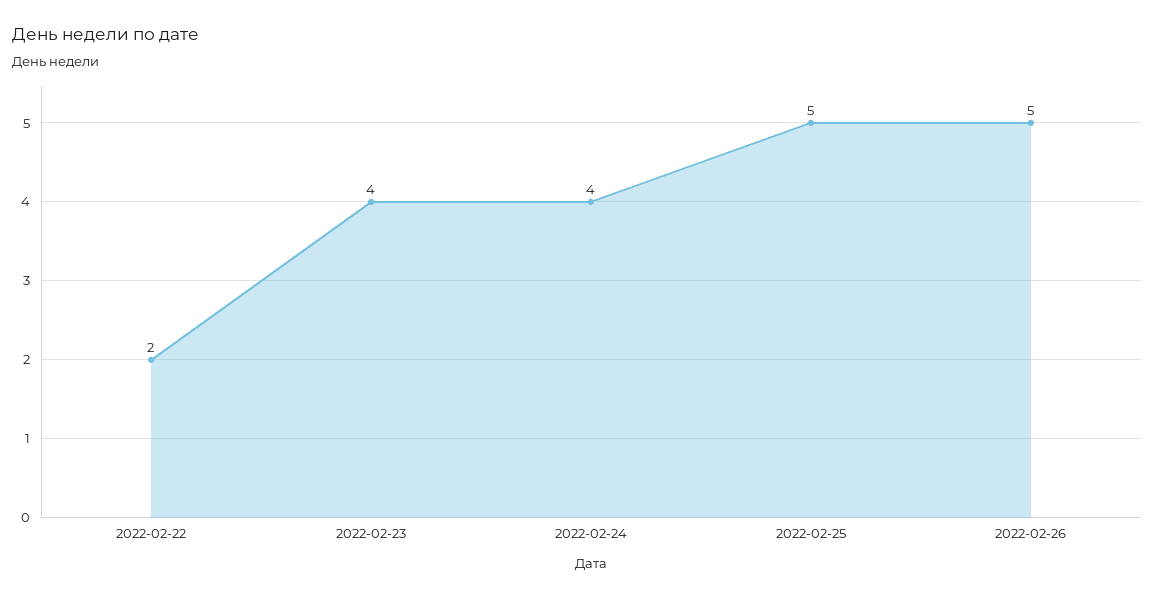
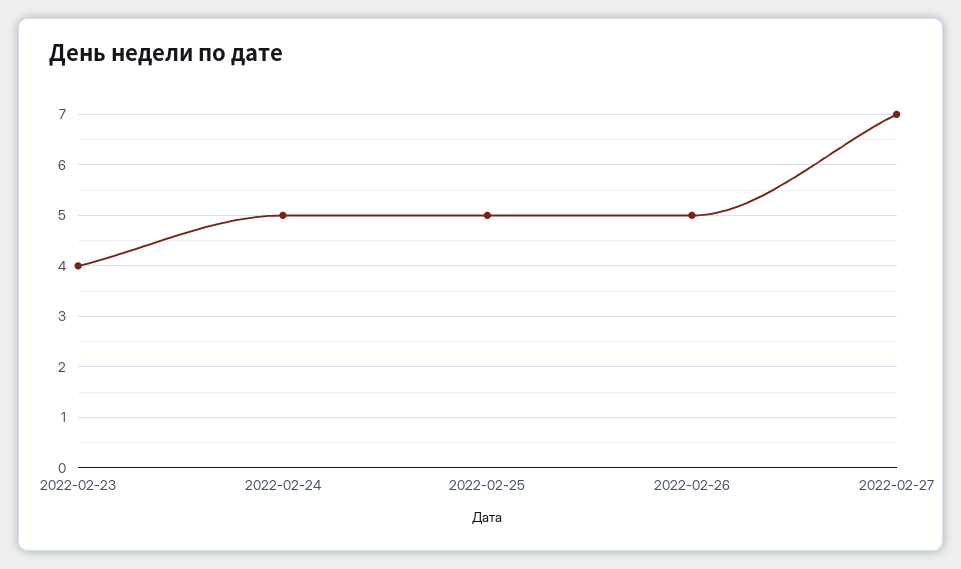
2022-02-22: 2 -> none
2022-02-24: 4 -> 5
2022-02-27: none -> 7

